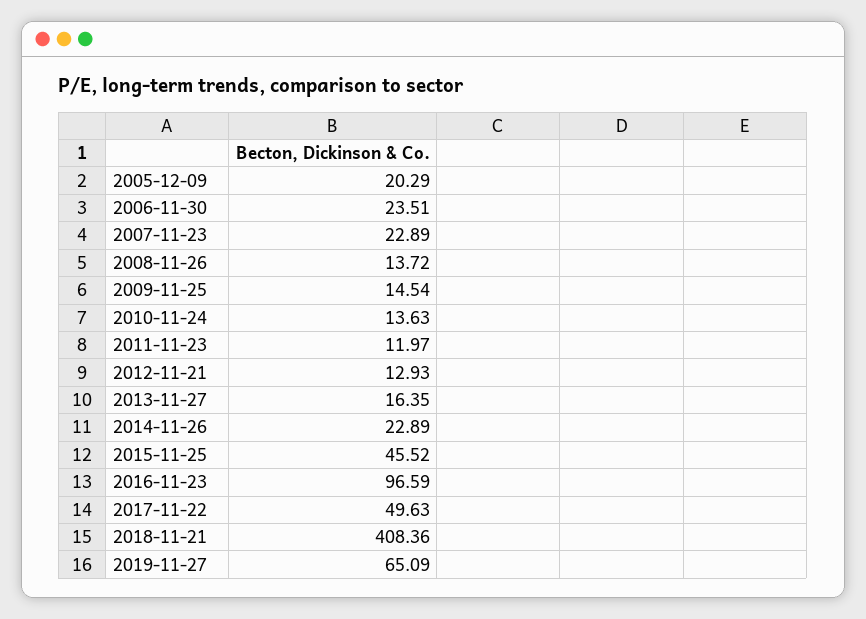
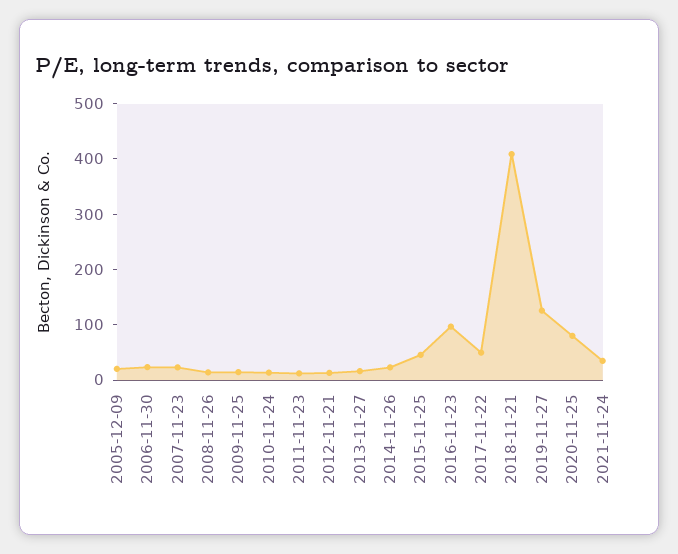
2019-11-27: 65.09 -> 120
2020-11-25: none -> 80
2021-11-24: none -> 40

